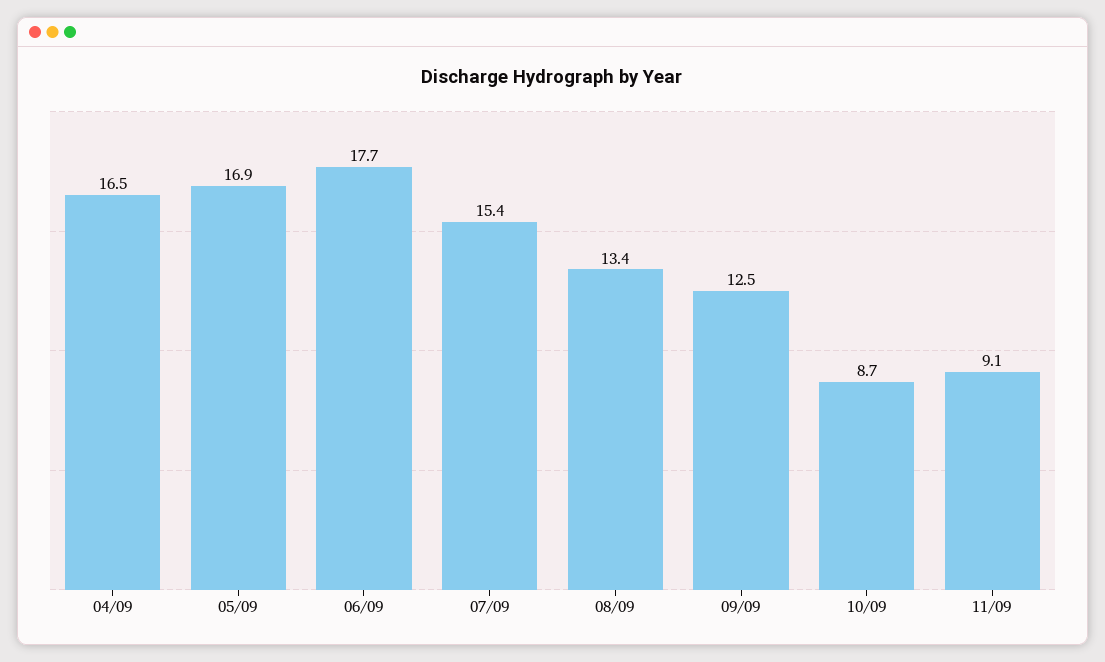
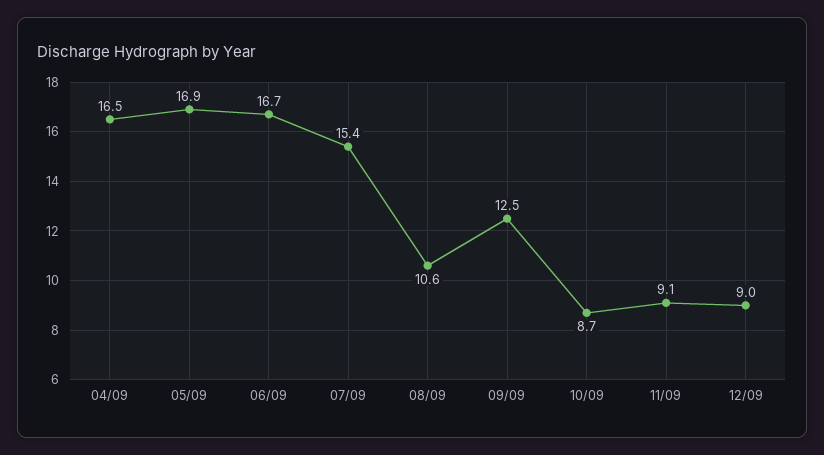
06/09: 17.7 -> 16.7
08/09: 13.4 -> 10.6
12/09: none -> 9

